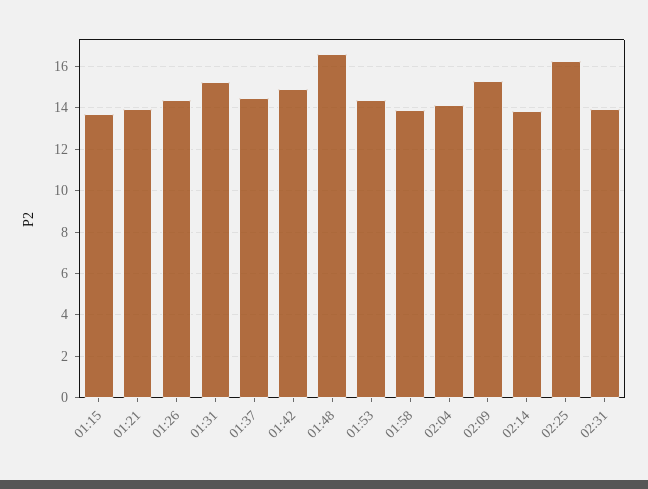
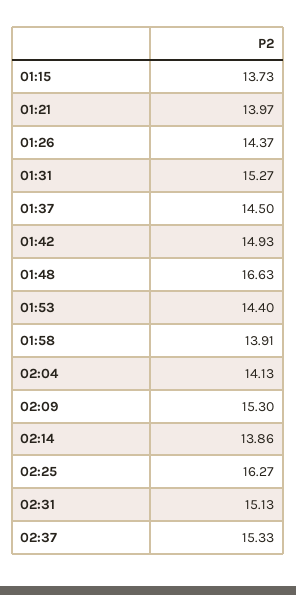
02:31: 14 -> 15.13
02:37: none -> 15.33

